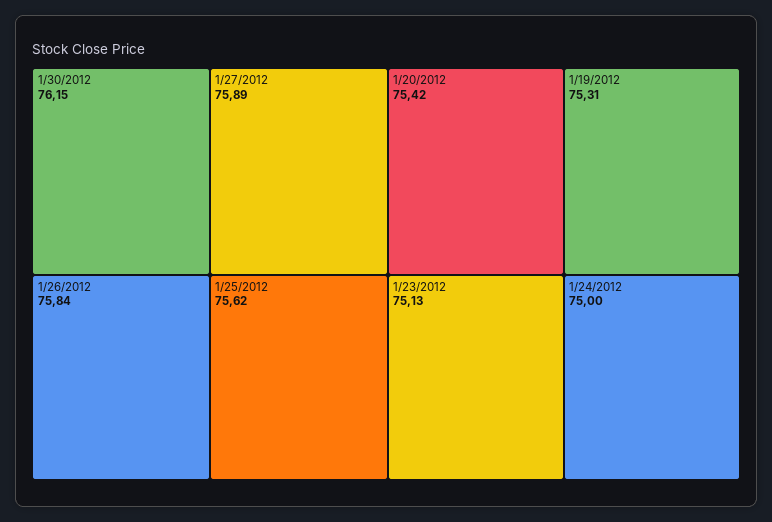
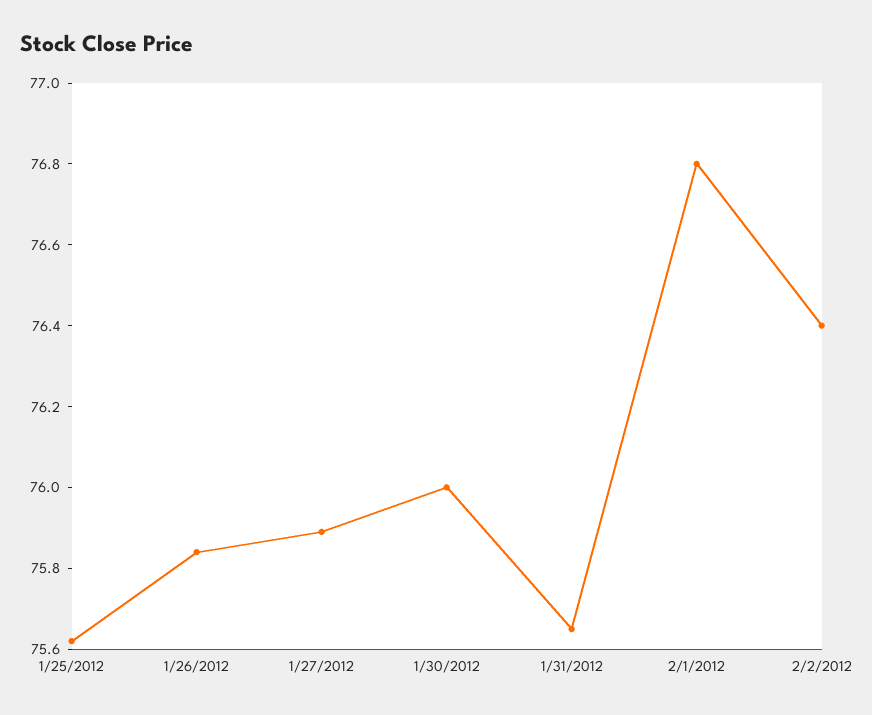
1/30/2012: 76.15 -> 76
1/20/2012: 75.42 -> none
1/19/2012: 75.31 -> none
1/23/2012: 75.13 -> none
1/24/2012: 75 -> none
1/31/2012: none -> 75.65
2/1/2012: none -> 76.8
2/2/2012: none -> 76.4

